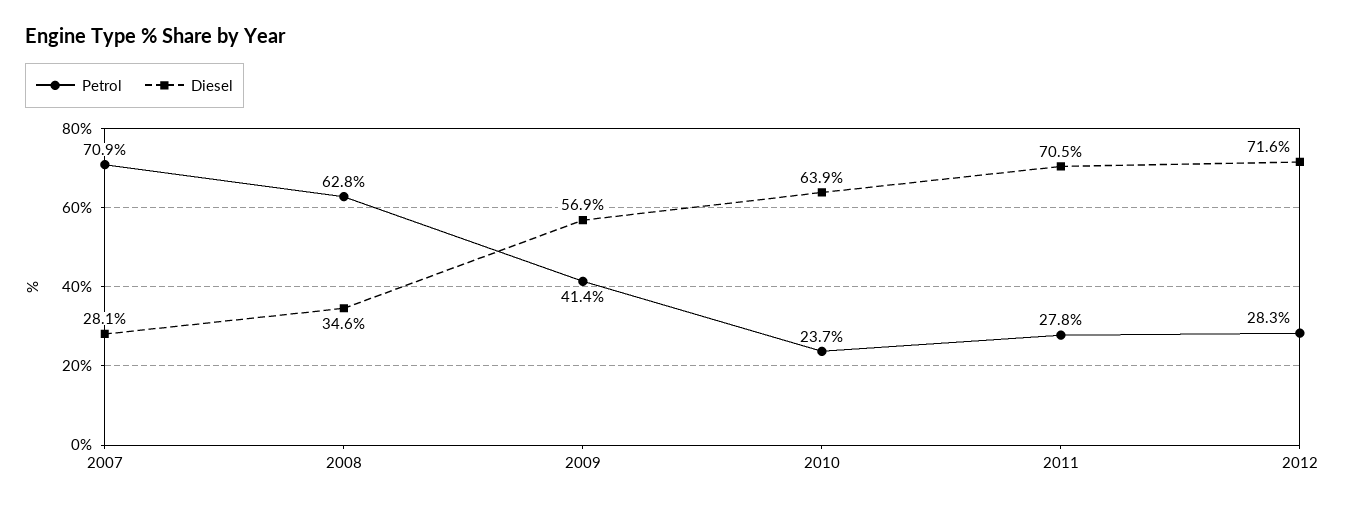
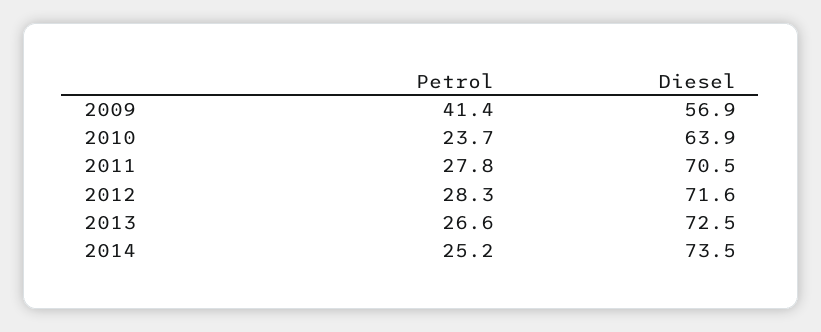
Petrol, 2007: 70.9 -> none
Diesel, 2007: 28.1 -> none
Petrol, 2008: 62.8 -> none
Diesel, 2008: 34.6 -> none
Petrol, 2013: none -> 26.6
Diesel, 2013: none -> 72.5
Petrol, 2014: none -> 25.2
Diesel, 2014: none -> 73.5

